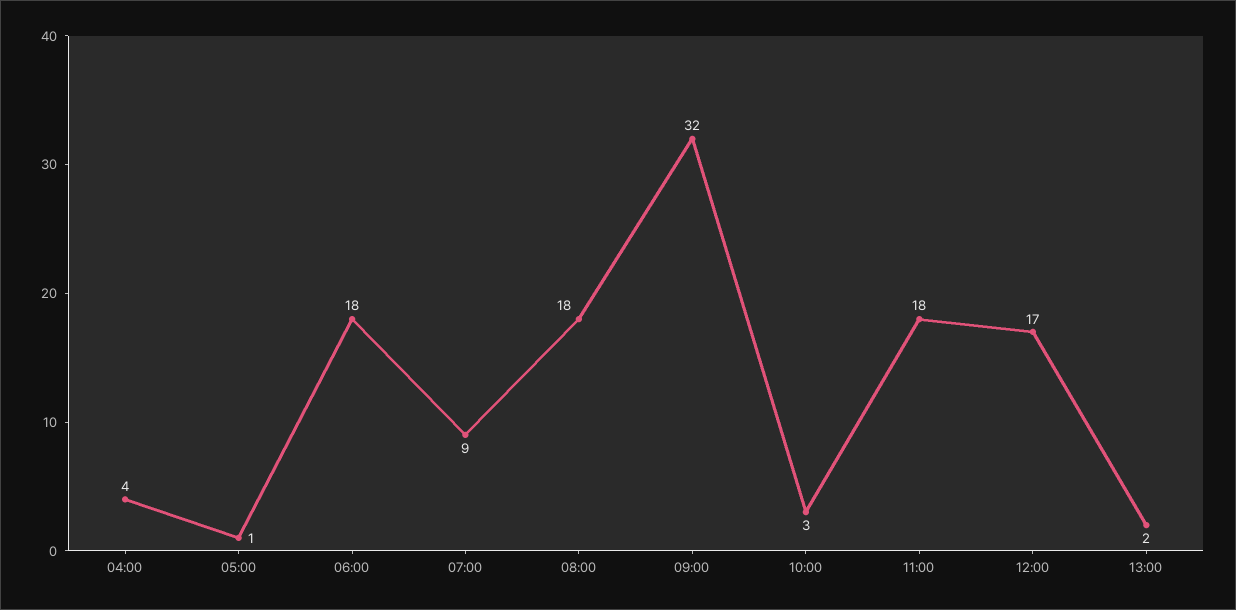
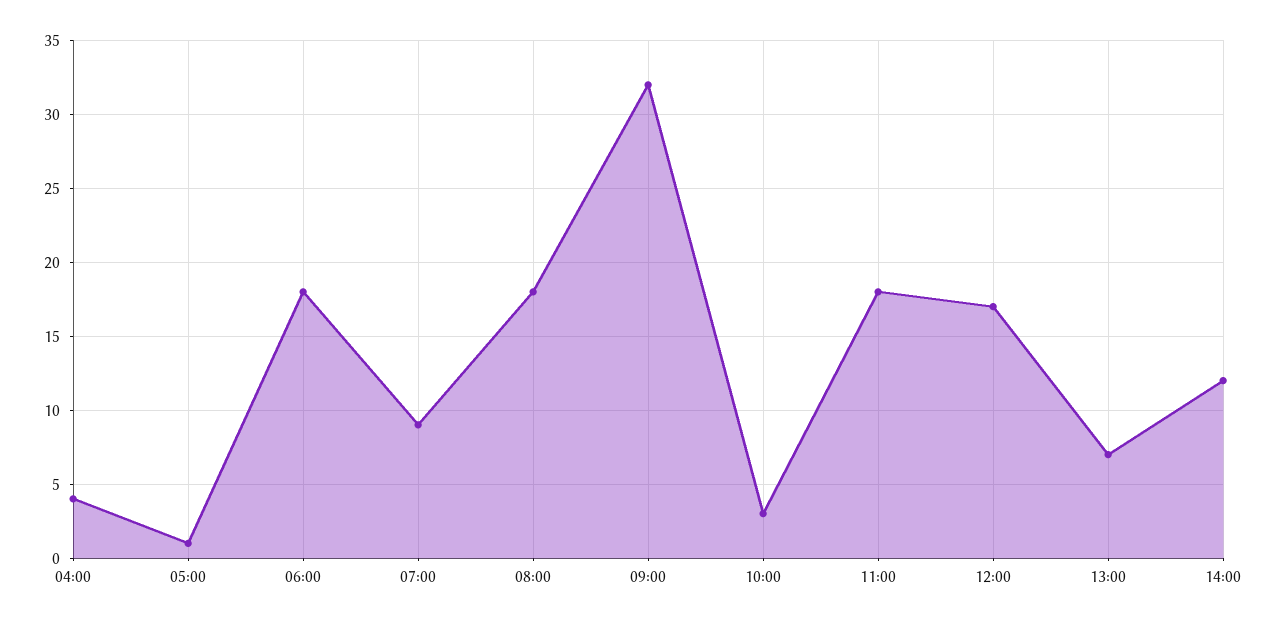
13:00: 2 -> 7
14:00: none -> 12

